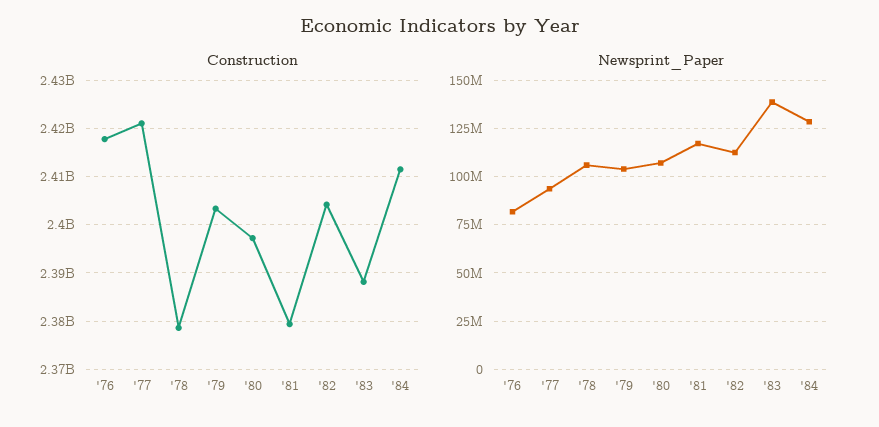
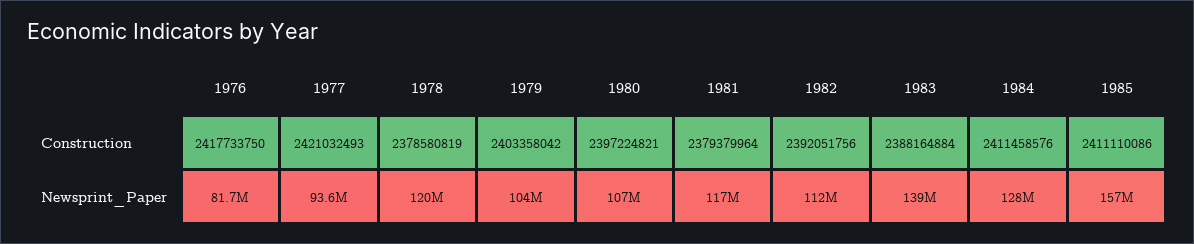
Construction, '82: 2404000000 -> 2392051756
Newsprint_Paper, '78: 105000000 -> 120000000
Construction, 1985: none -> 2411110086
Newsprint_Paper, 1985: none -> 157000000

